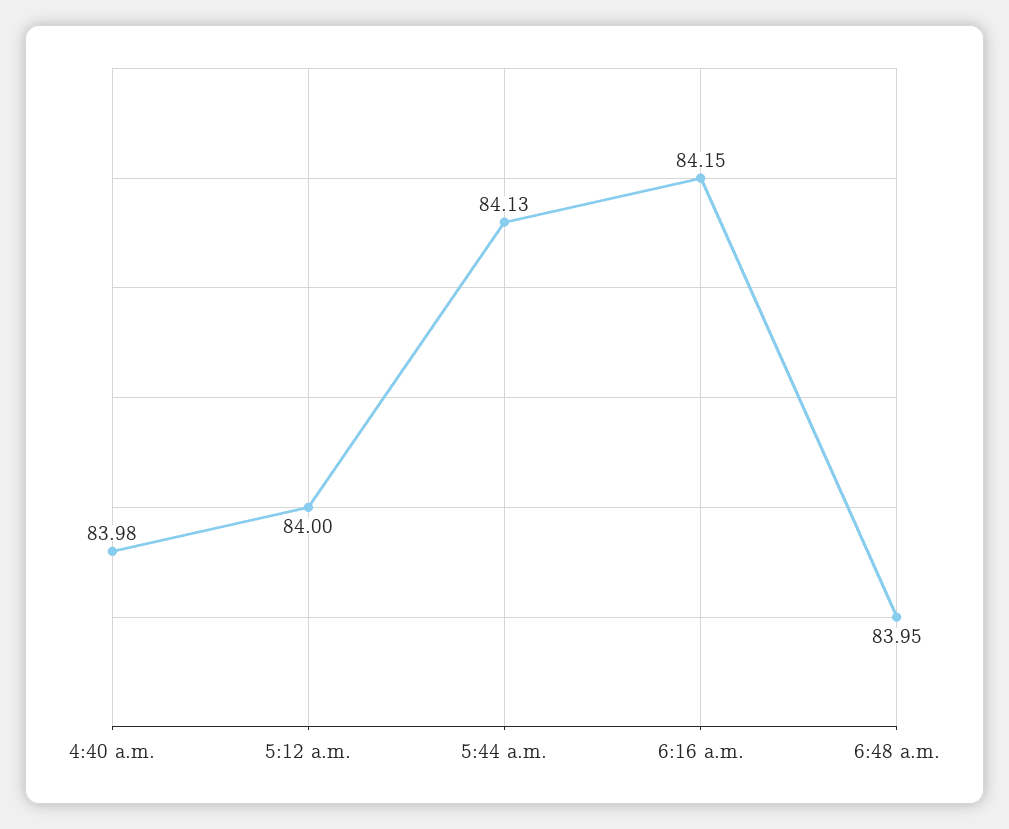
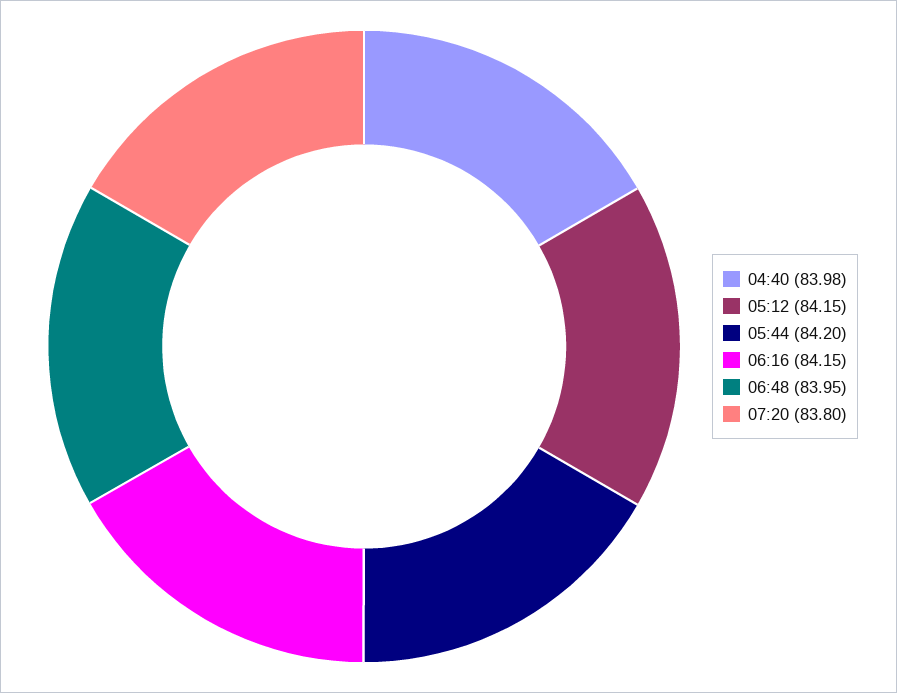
5:12 a.m.: 84 -> 84.15
5:44 a.m.: 84.13 -> 84.2
07:20: none -> 83.8

